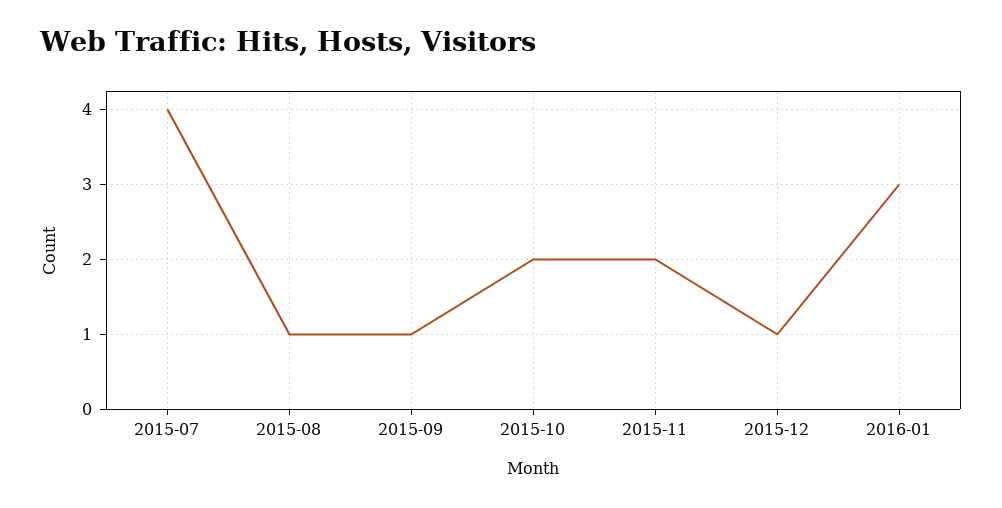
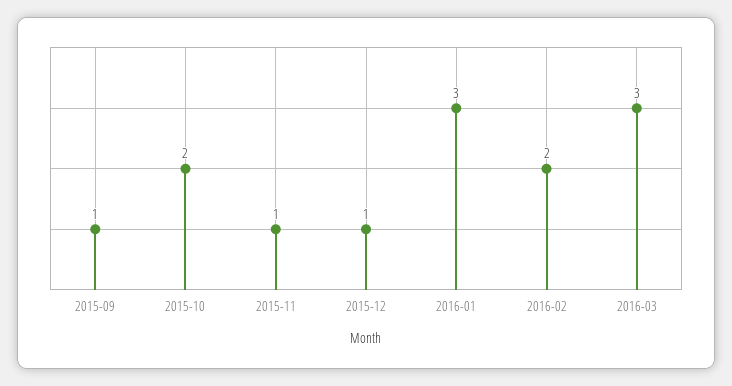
2015-07: 4 -> none
2015-08: 1 -> none
2015-11: 2 -> 1
2016-02: none -> 2
2016-03: none -> 3

